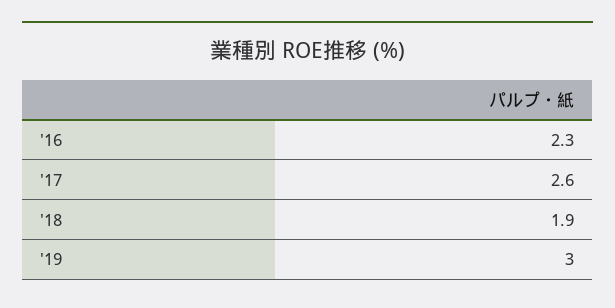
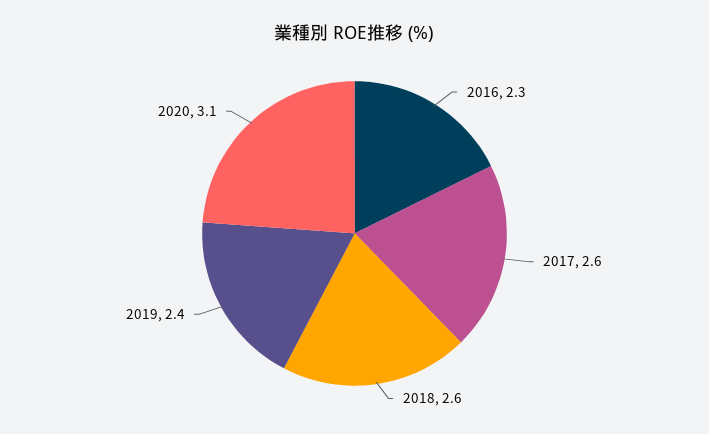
'18: 1.9 -> 2.6
'19: 3 -> 2.4
2020: none -> 3.1

